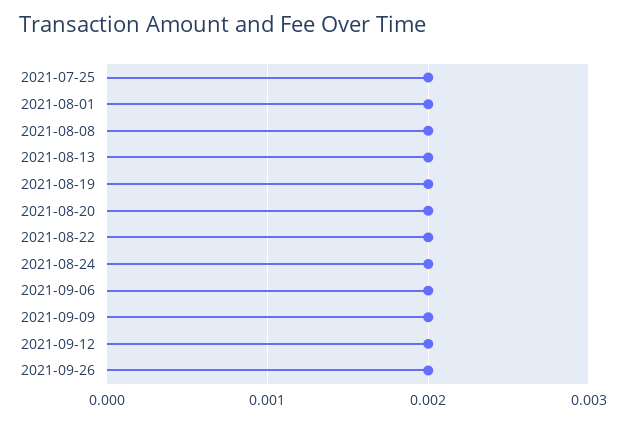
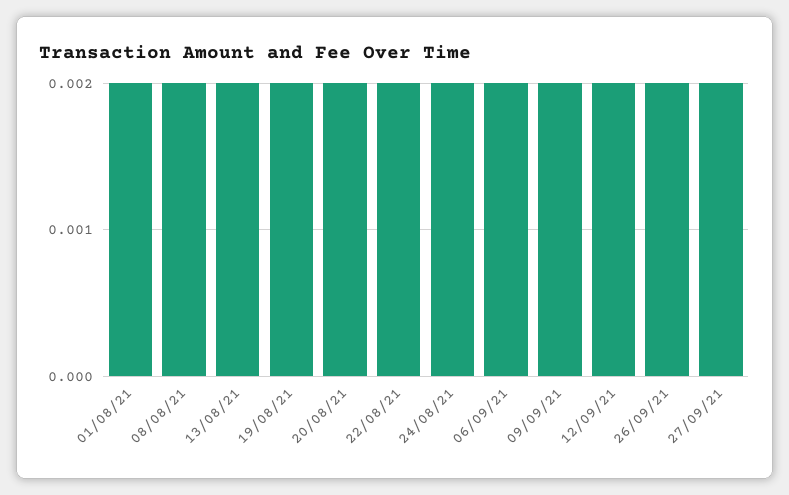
2021-07-25: 0.002 -> none
27/09/21: none -> 0.002

